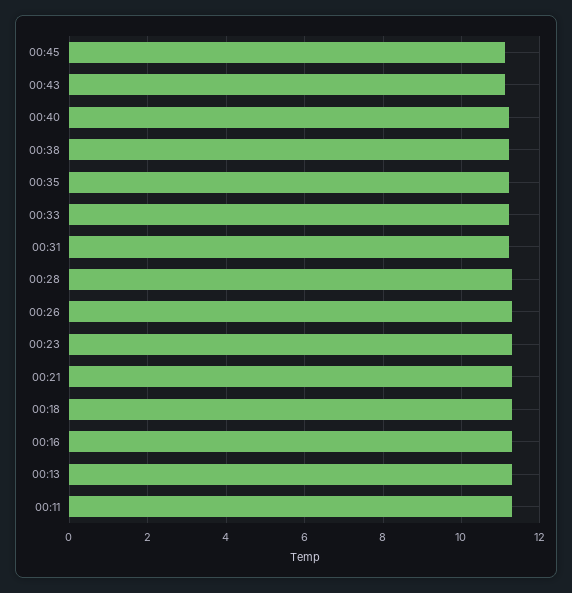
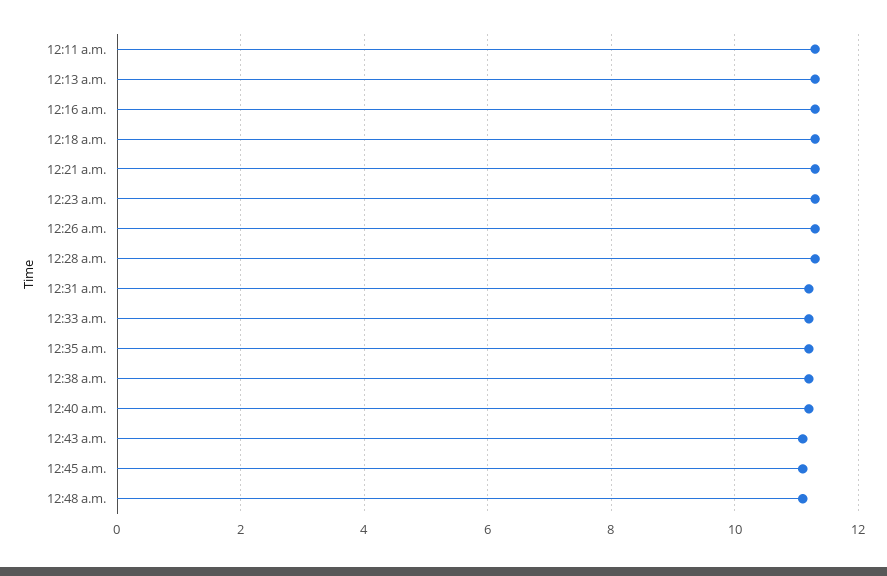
12:48 a.m.: none -> 11

